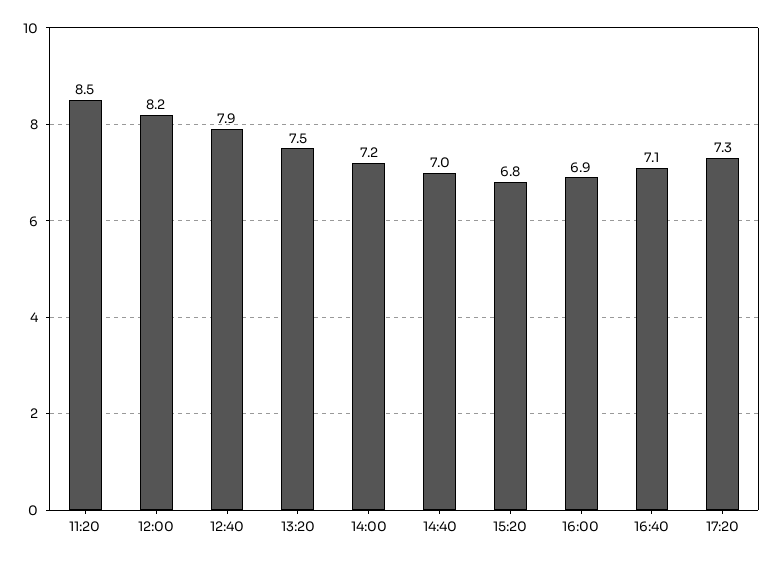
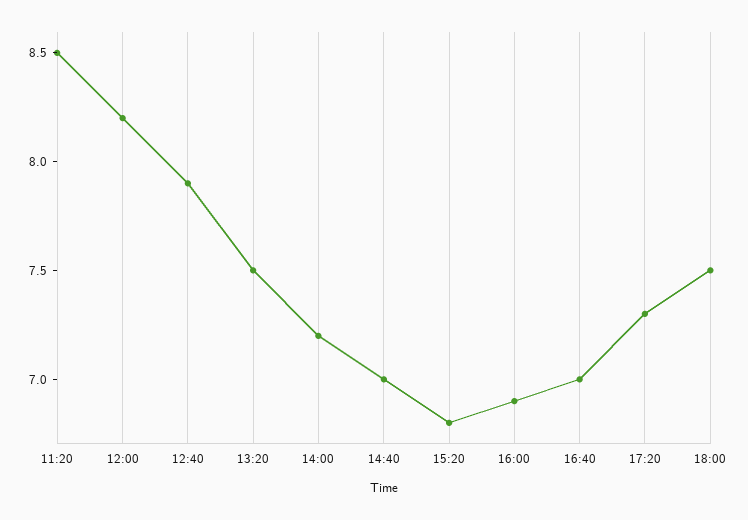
16:40: 7.1 -> 7
18:00: none -> 7.5

